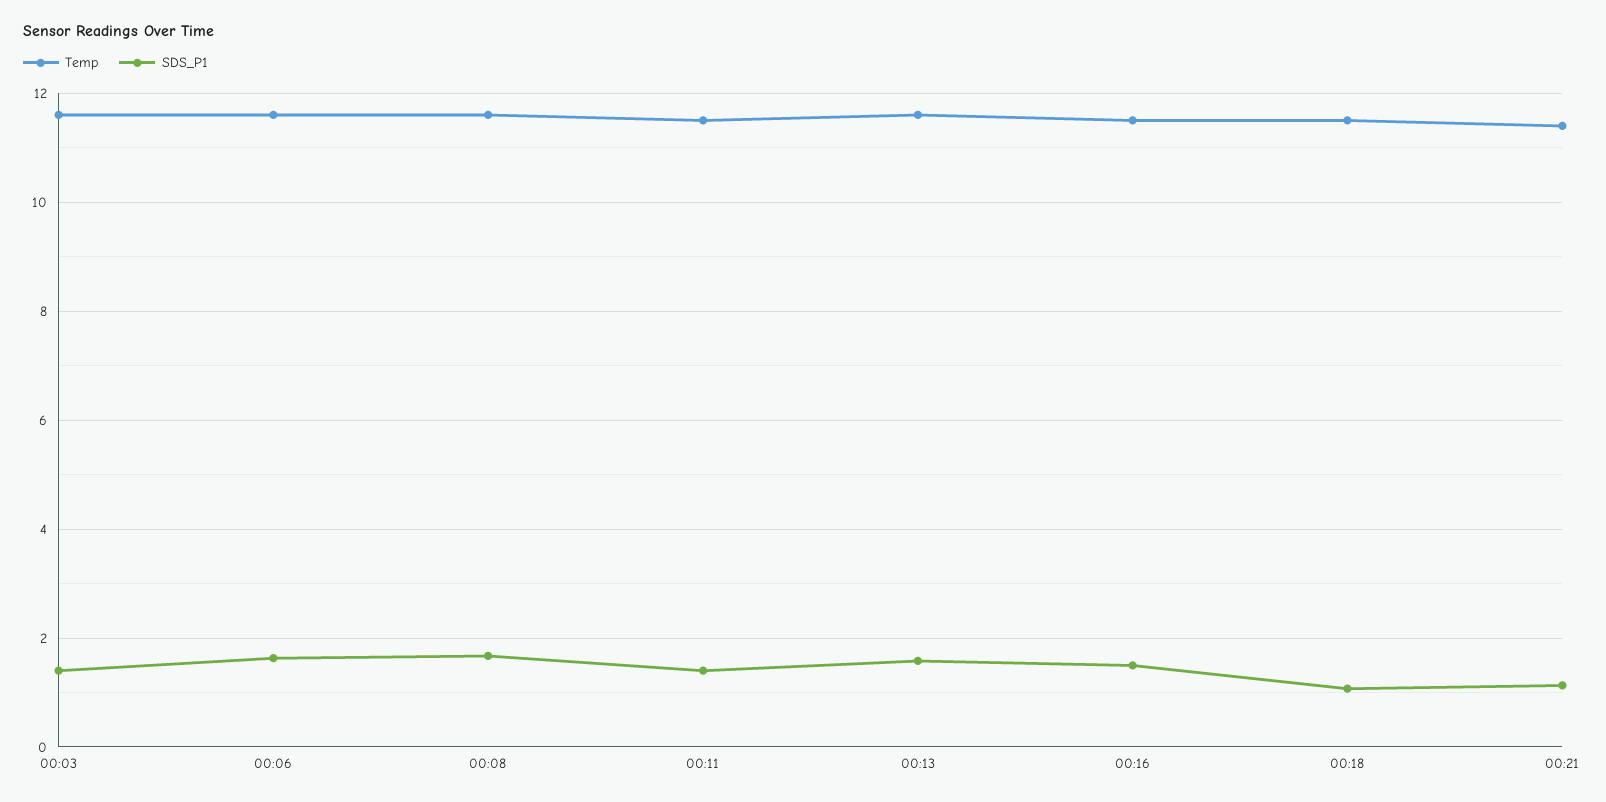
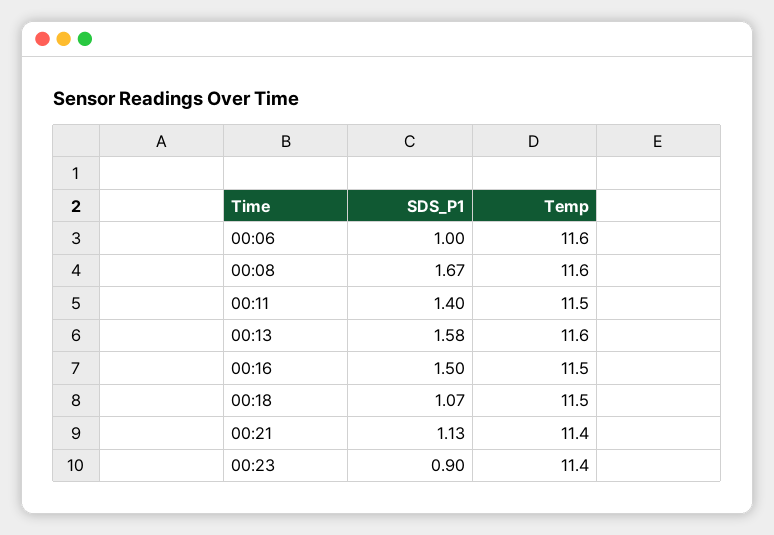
Temp, 00:03: 11.6 -> none
SDS_P1, 00:03: 1.4 -> none
SDS_P1, 00:06: 1.6 -> 1
SDS_P1, 00:23: none -> 0.9
Temp, 00:23: none -> 11.4

